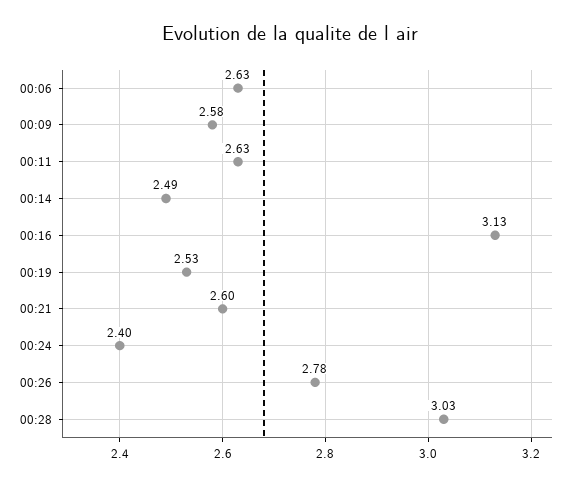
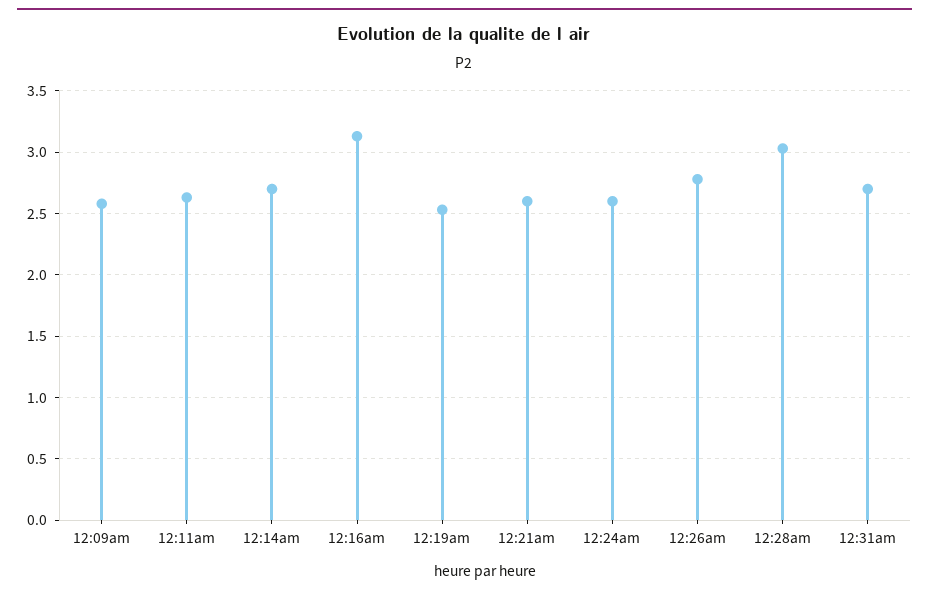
00:06: 2.63 -> none
00:14: 2.49 -> 2.7
00:24: 2.4 -> 2.6
12:31am: none -> 2.7

